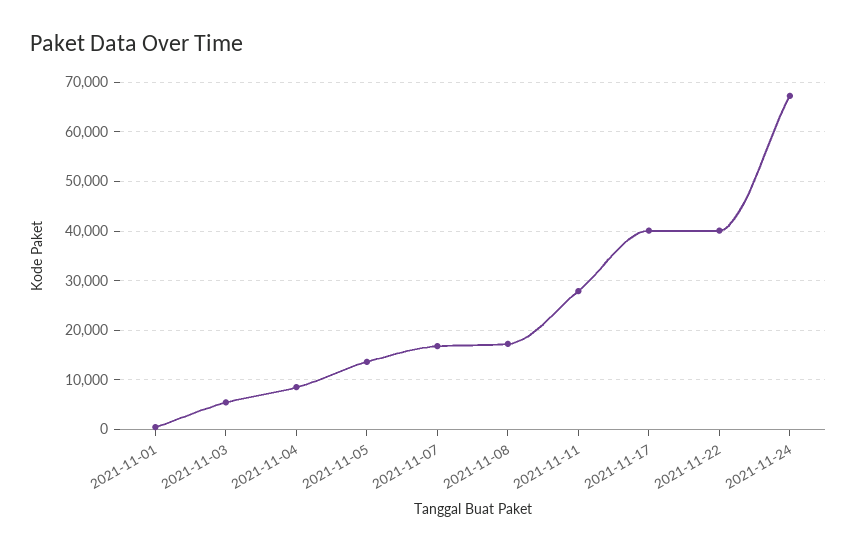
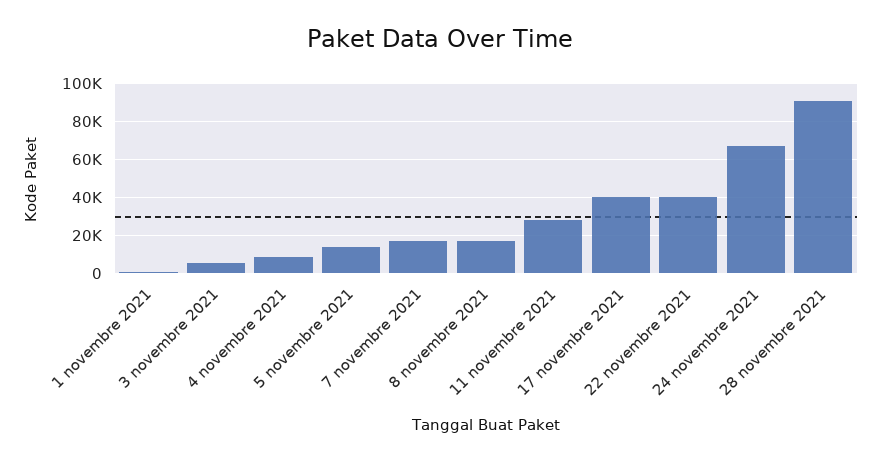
28 novembre 2021: none -> 90000

